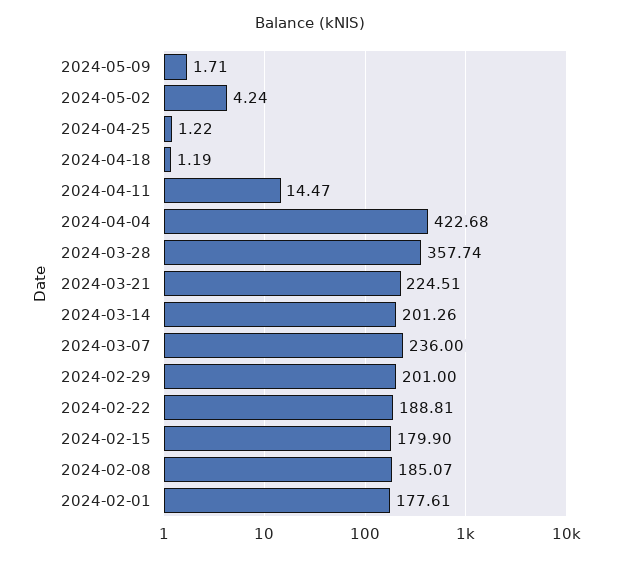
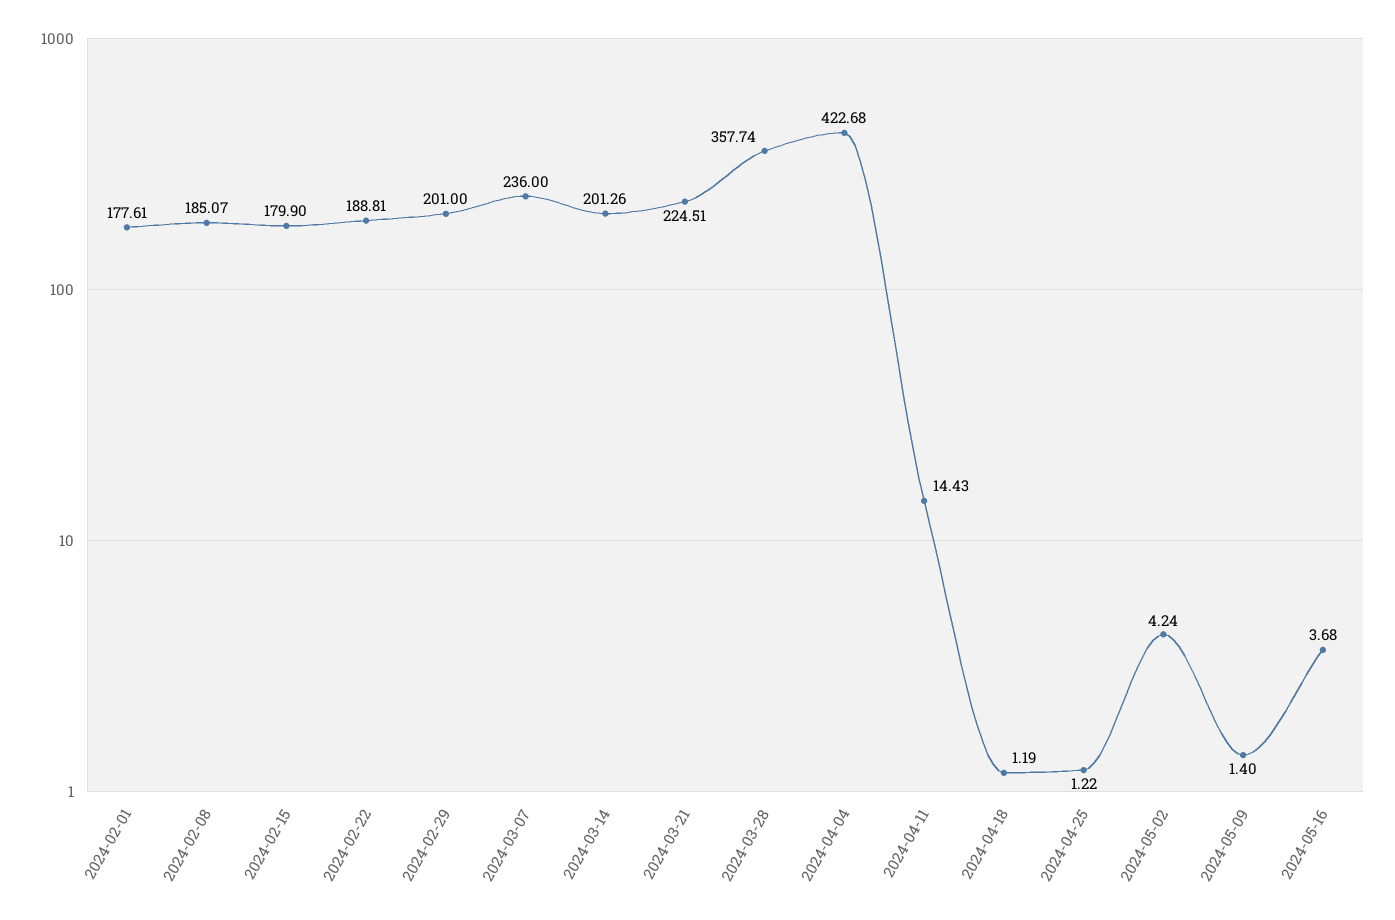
2024-05-09: 1.71 -> 1.4
2024-04-11: 14.47 -> 14.43
2024-05-16: none -> 3.68

